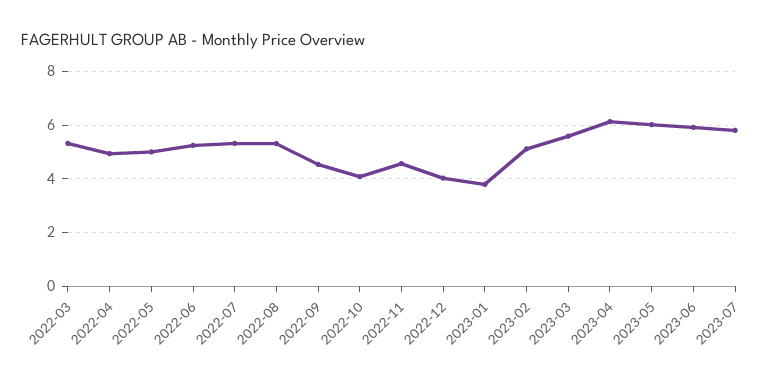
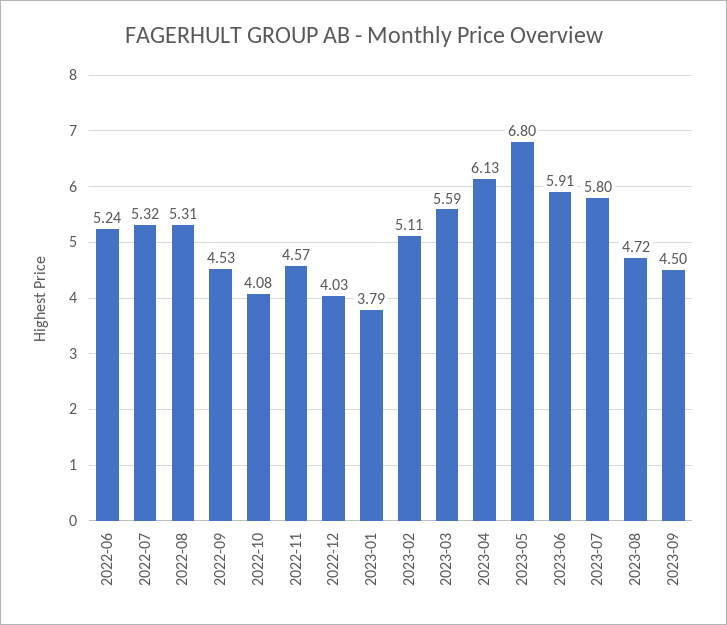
2022-03: 5.25 -> none
2022-04: 5 -> none
2022-05: 5 -> none
2023-05: 6 -> 6.8
2023-08: none -> 4.72
2023-09: none -> 4.5

